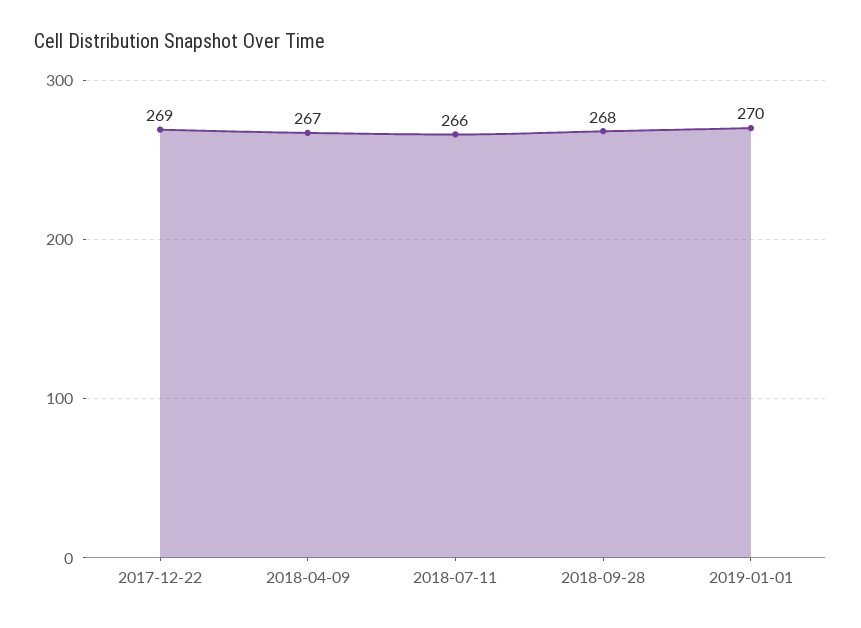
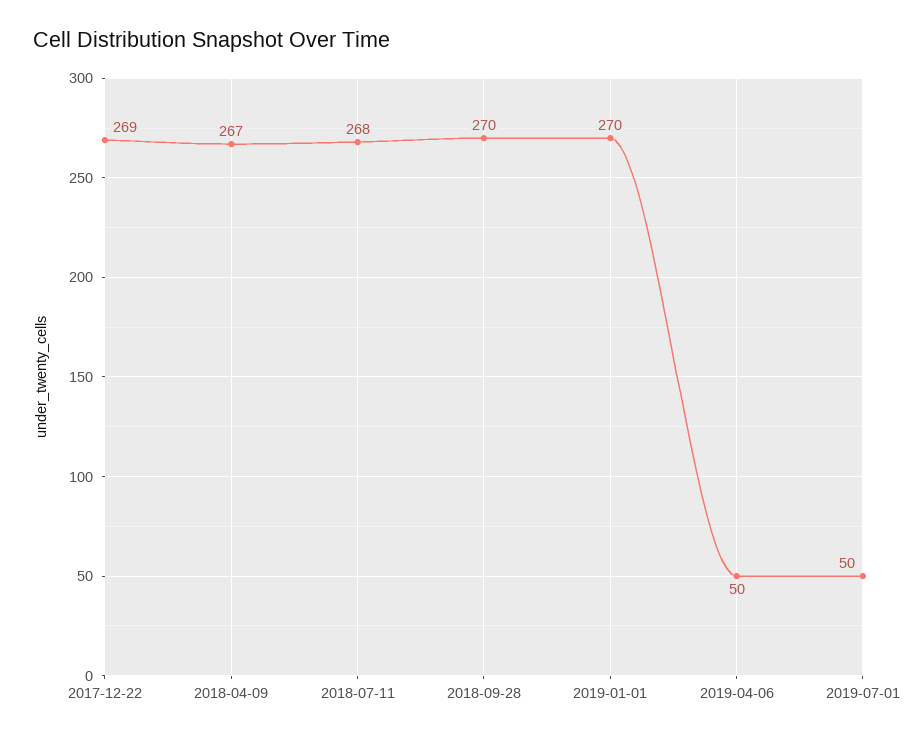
2018-07-11: 266 -> 268
2018-09-28: 268 -> 270
2019-04-06: none -> 50
2019-07-01: none -> 50

